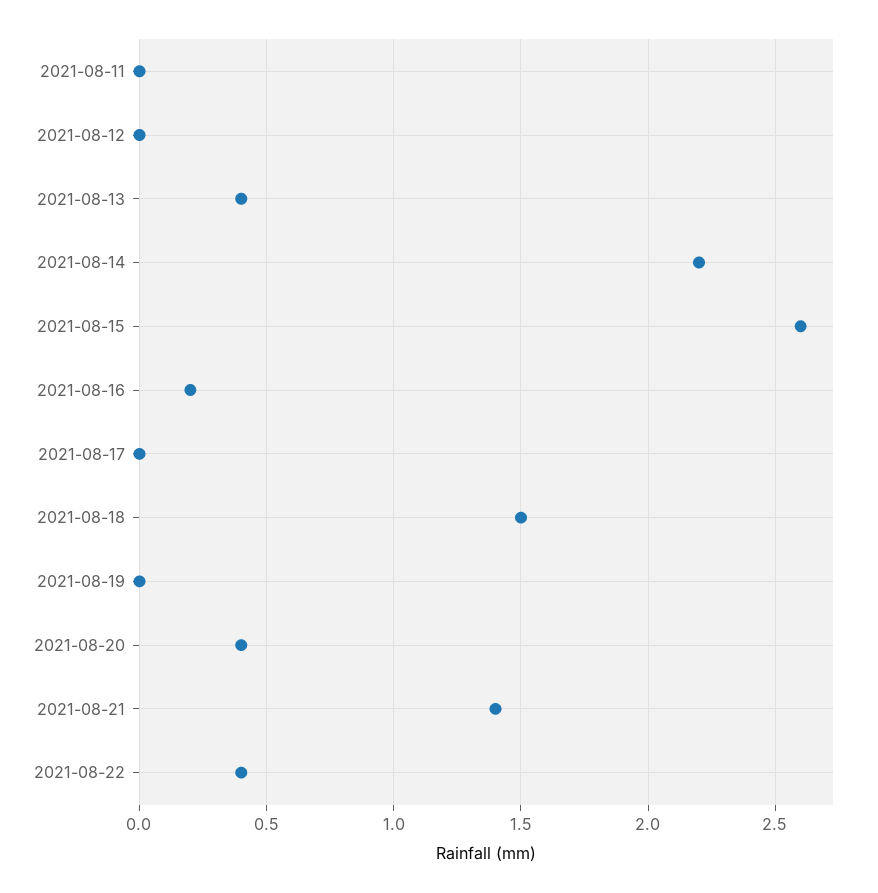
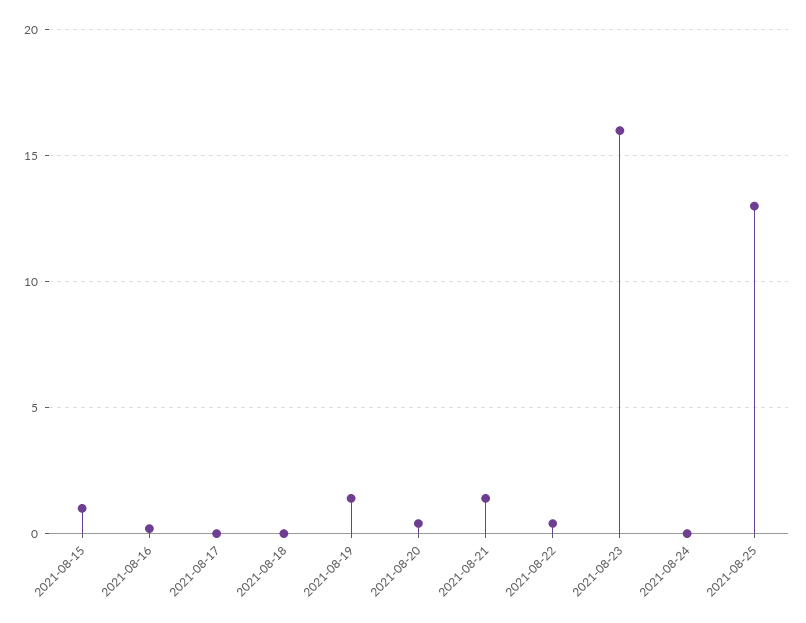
2021-08-11: 0 -> none
2021-08-12: 0 -> none
2021-08-13: 0.4 -> none
2021-08-14: 2.2 -> none
2021-08-15: 2.6 -> 1
2021-08-18: 1.5 -> 0
2021-08-19: 0 -> 1.5
2021-08-23: none -> 16
2021-08-24: none -> 0
2021-08-25: none -> 13

